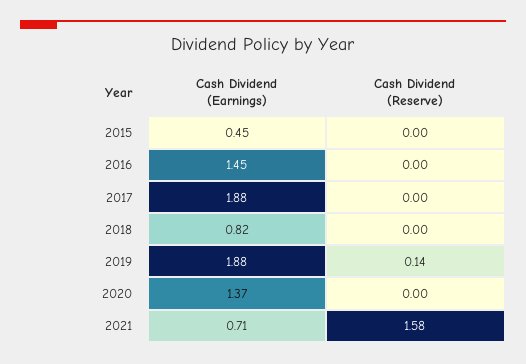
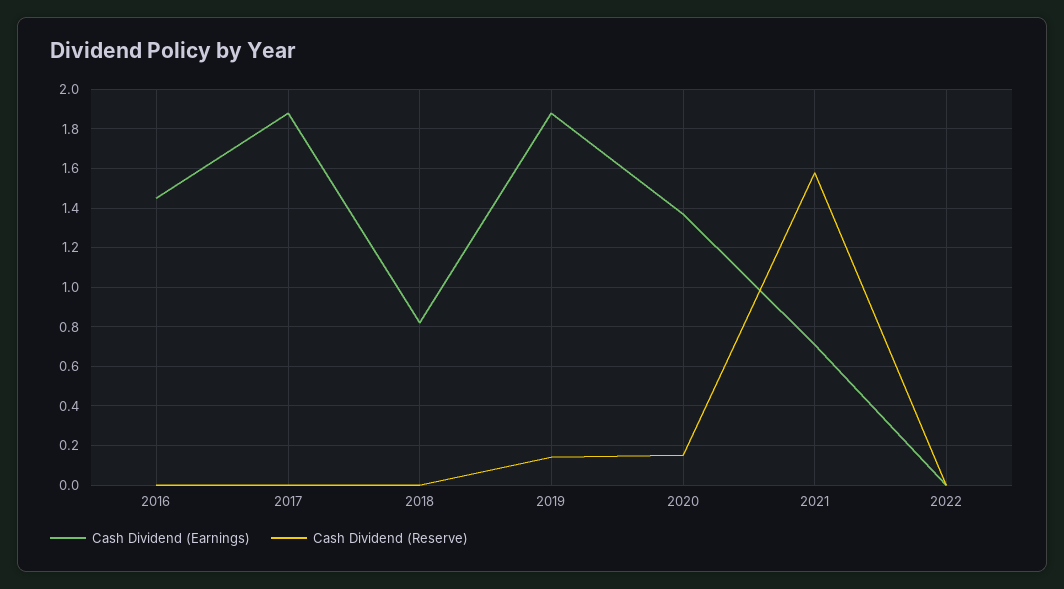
Cash Dividend (Earnings), 2015: 0.45 -> none
Cash Dividend (Reserve), 2015: 0 -> none
Cash Dividend (Reserve), 2020: 0 -> 0.15
Cash Dividend (Earnings), 2022: none -> 0
Cash Dividend (Reserve), 2022: none -> 0

